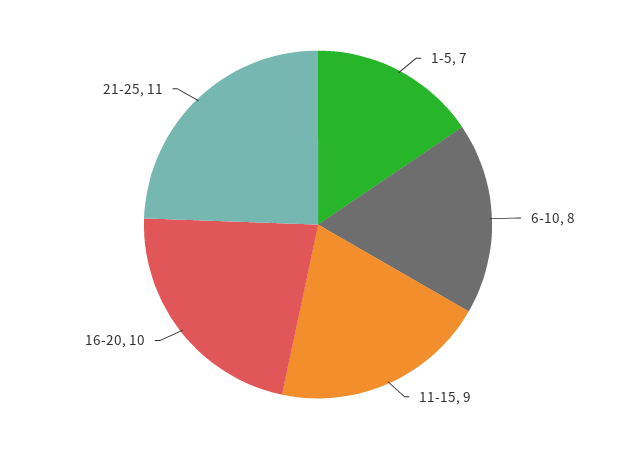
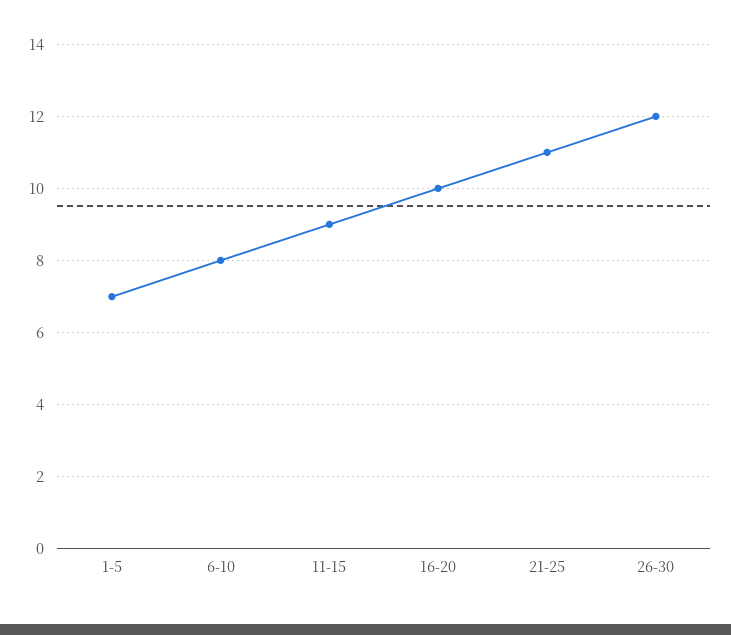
26-30: none -> 12

